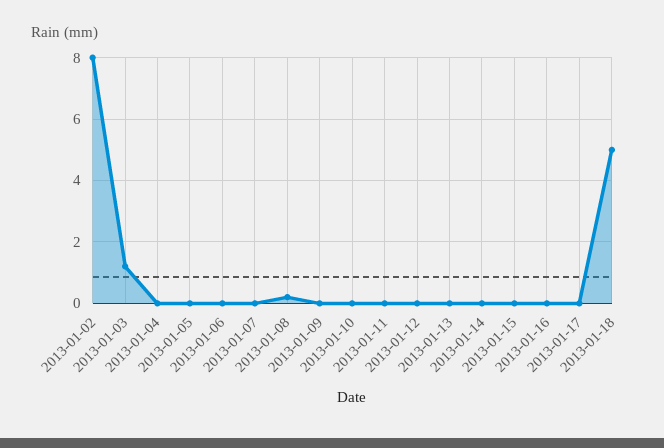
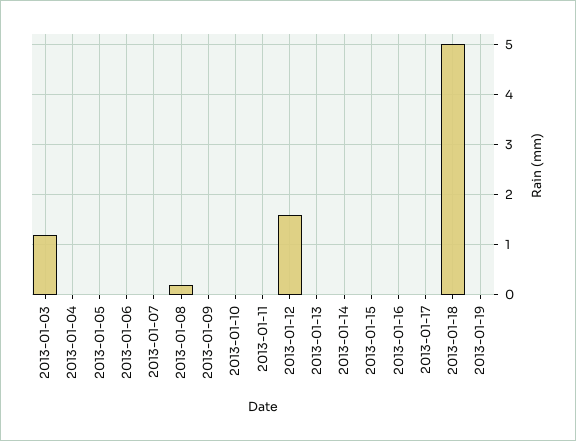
2013-01-02: 8 -> none
2013-01-12: 0 -> 1.5
2013-01-19: none -> 0

